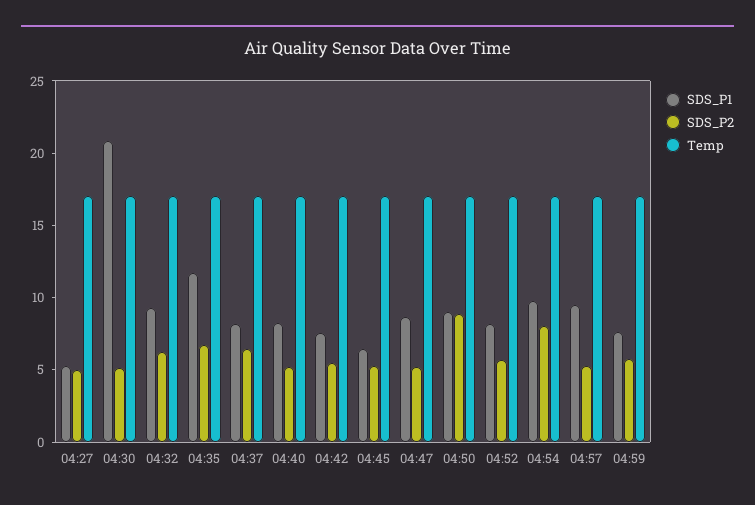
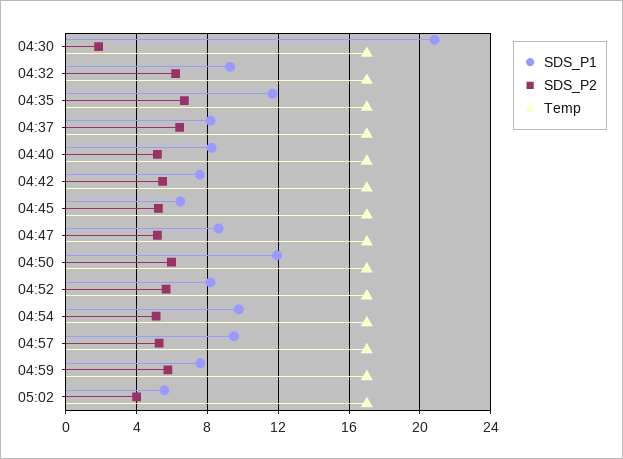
SDS_P1, 04:27: 5 -> none
SDS_P2, 04:27: 5 -> none
Temp, 04:27: 17 -> none
SDS_P2, 04:30: 5 -> 2
SDS_P1, 04:50: 9 -> 12
SDS_P2, 04:50: 9 -> 6
SDS_P2, 04:54: 8 -> 5
SDS_P1, 05:02: none -> 5.5
SDS_P2, 05:02: none -> 4
Temp, 05:02: none -> 17

